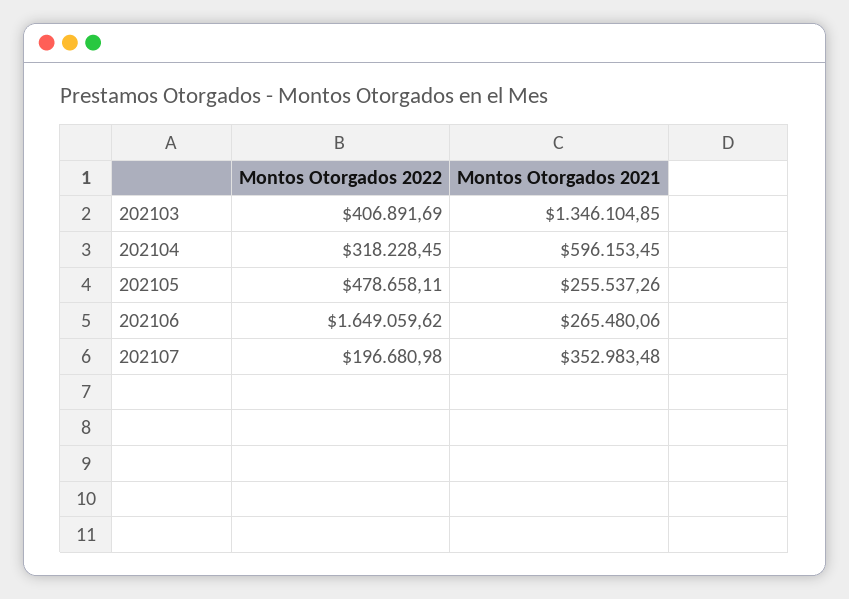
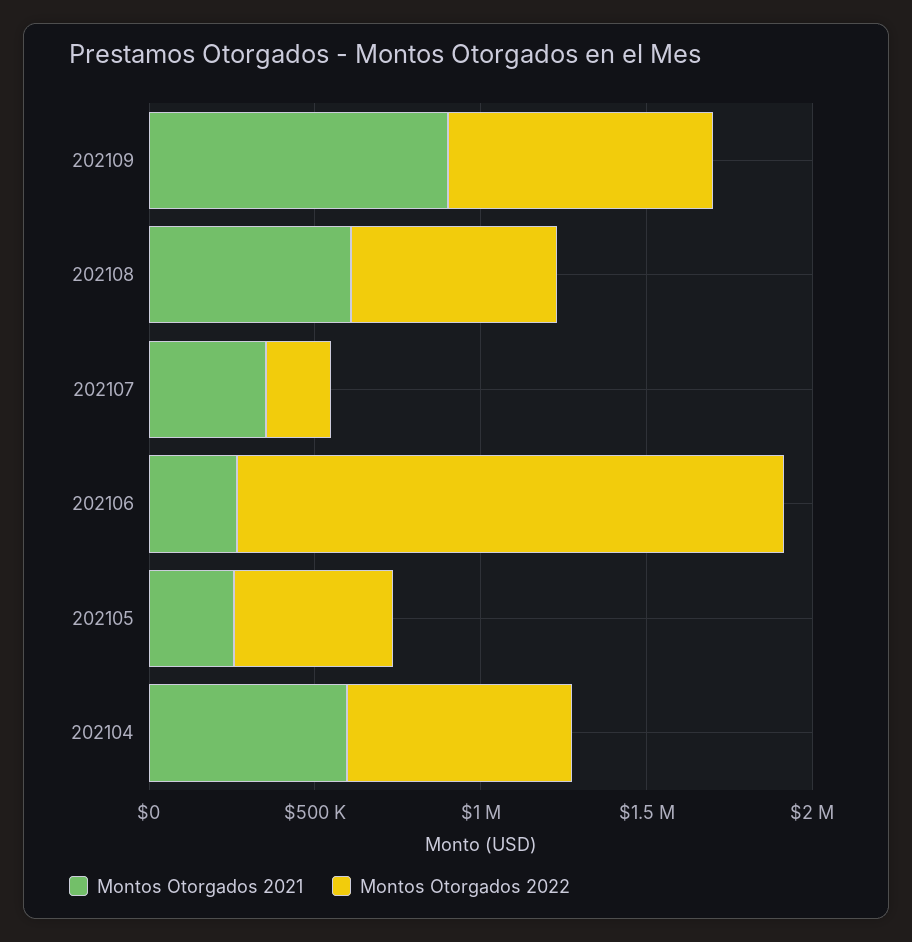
Montos Otorgados 2022, 202103: 406891.69 -> none
Montos Otorgados 2021, 202103: 1346104.85 -> none
Montos Otorgados 2022, 202104: 318228.45 -> 700000
Montos Otorgados 2021, 202109: none -> 900000
Montos Otorgados 2022, 202109: none -> 800000
Montos Otorgados 2021, 202108: none -> 600000
Montos Otorgados 2022, 202108: none -> 600000

